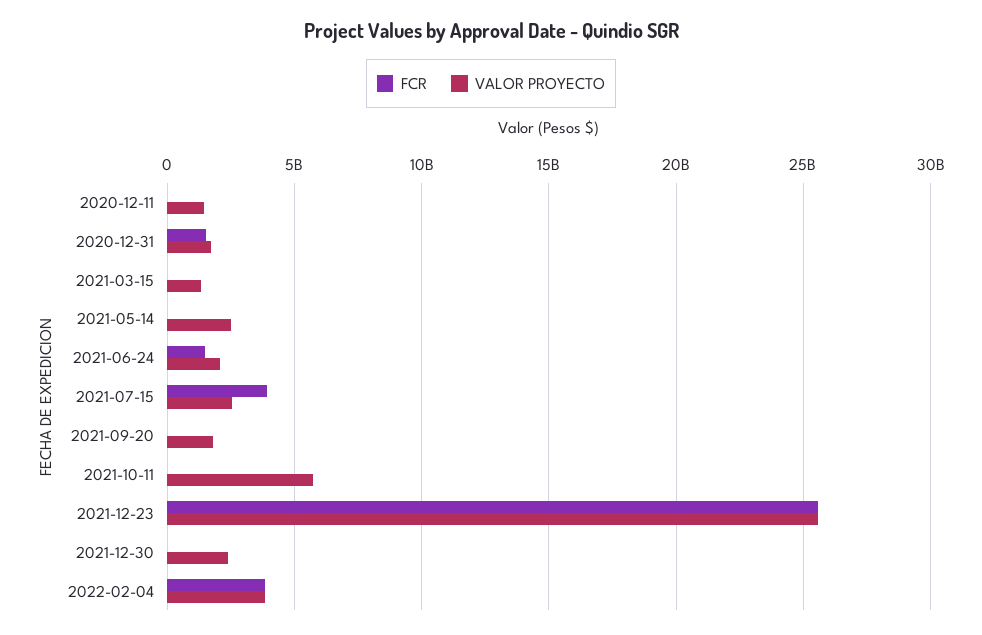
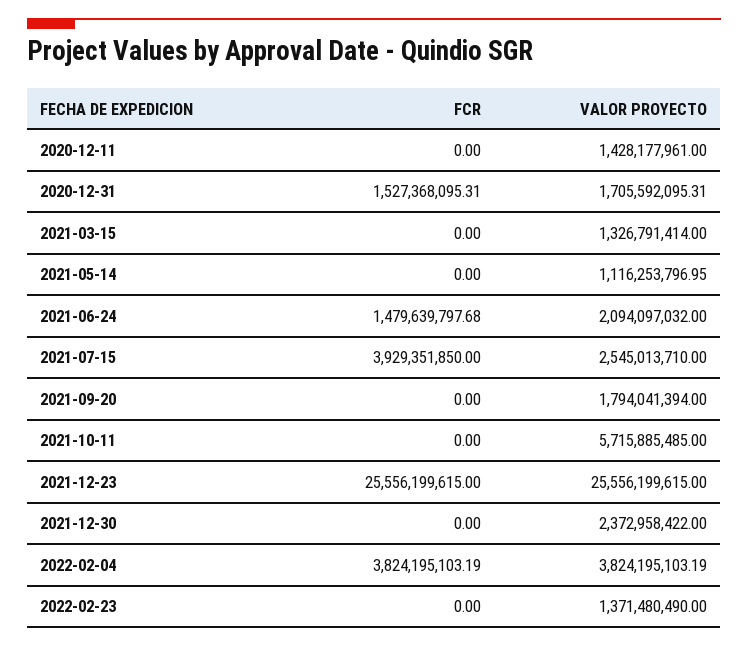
VALOR PROYECTO, 2021-05-14: 2500000000 -> 1116253796.95
FCR, 2022-02-23: none -> 0
VALOR PROYECTO, 2022-02-23: none -> 1371480490

